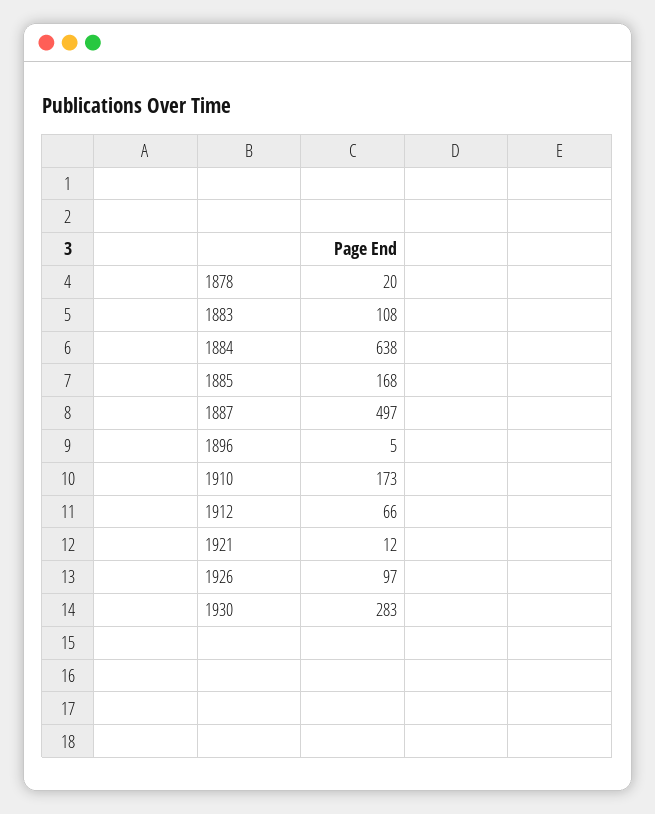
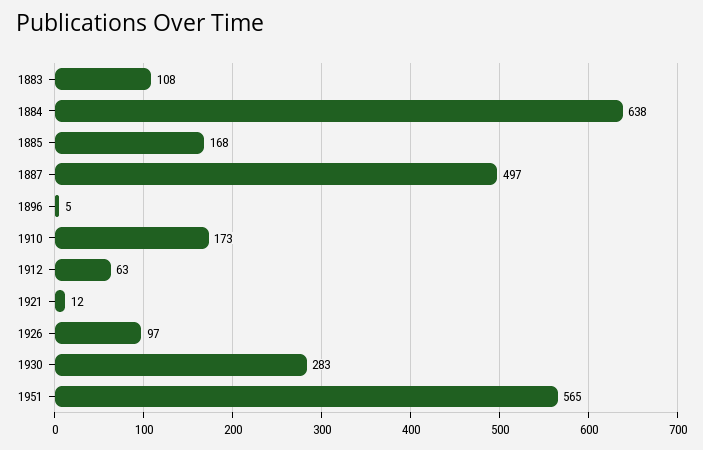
1878: 20 -> none
1912: 66 -> 63
1951: none -> 565

